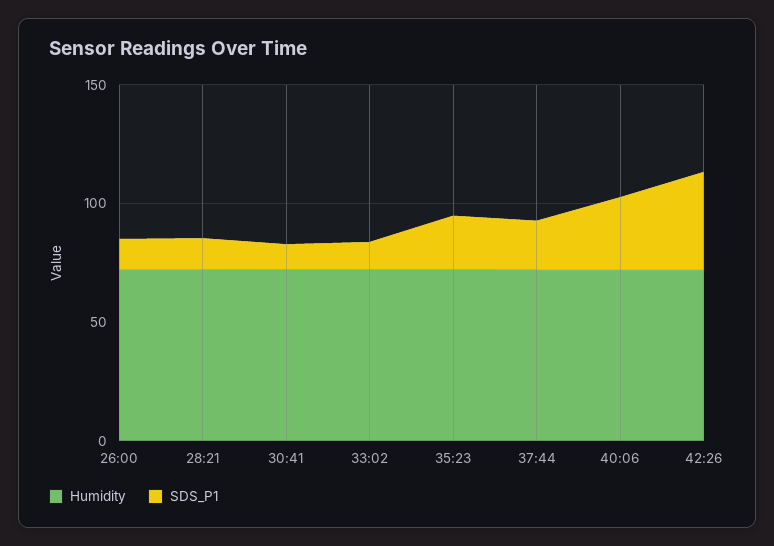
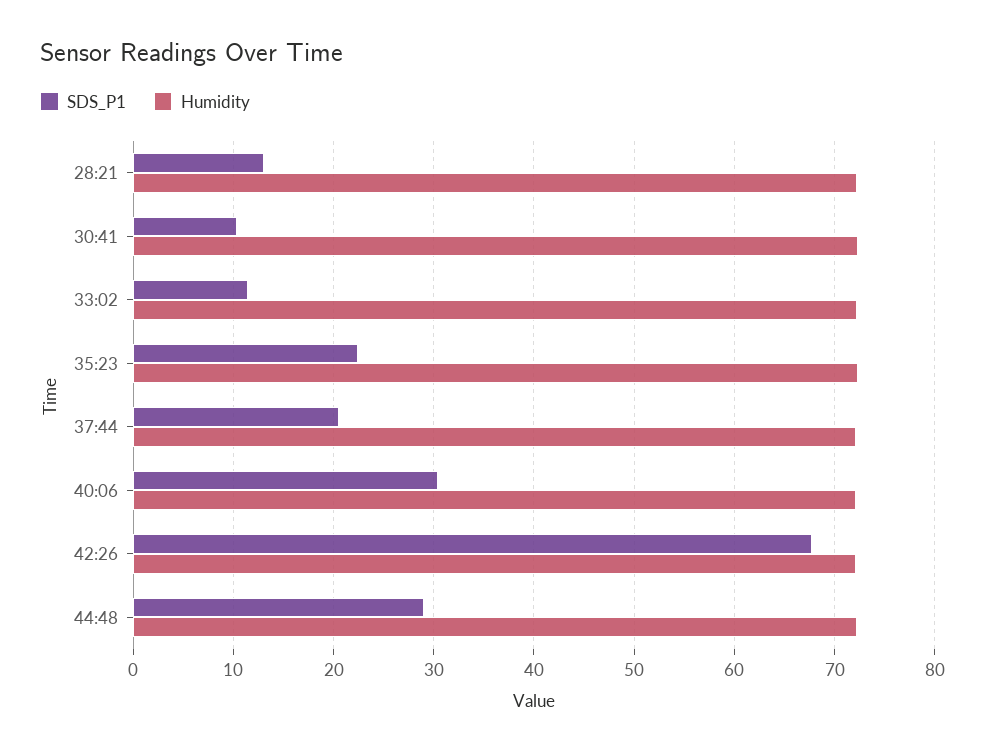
Humidity, 26:00: 70 -> none
SDS_P1, 26:00: 10 -> none
SDS_P1, 42:26: 40 -> 68
SDS_P1, 44:48: none -> 29
Humidity, 44:48: none -> 72

